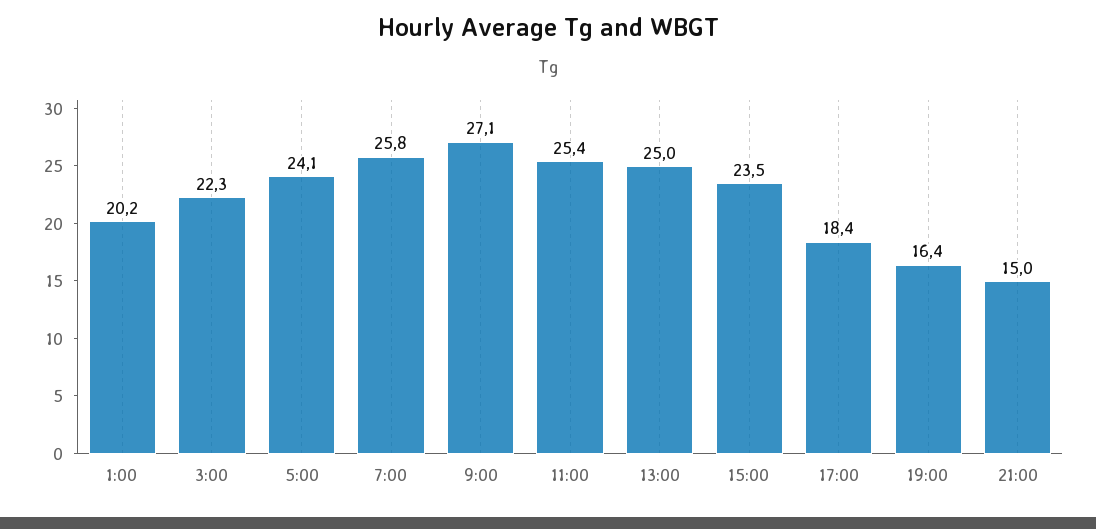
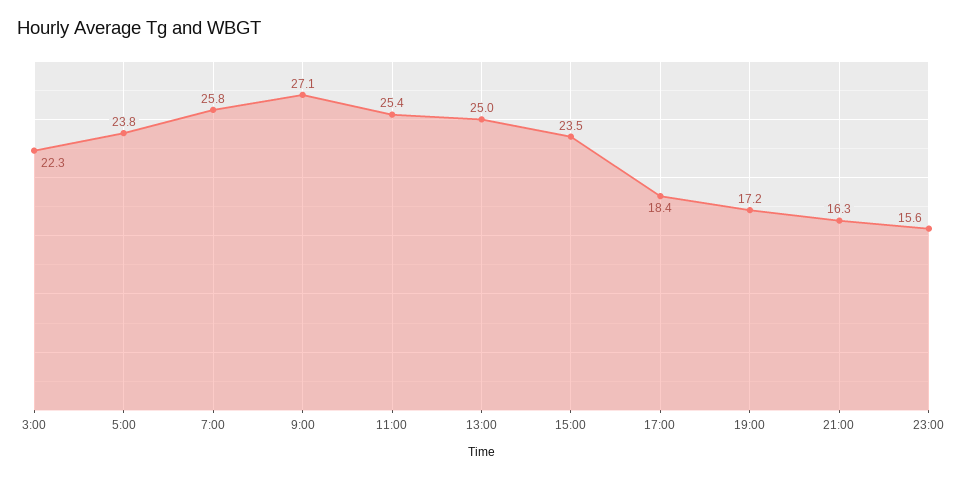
1:00: 20.2 -> none
5:00: 24.1 -> 23.8
19:00: 16.4 -> 17.2
21:00: 15 -> 16.3
23:00: none -> 15.6

